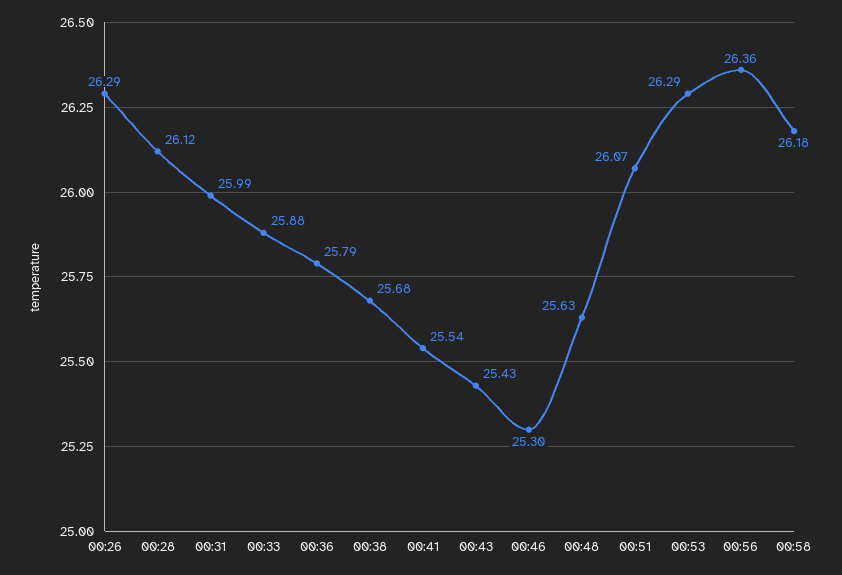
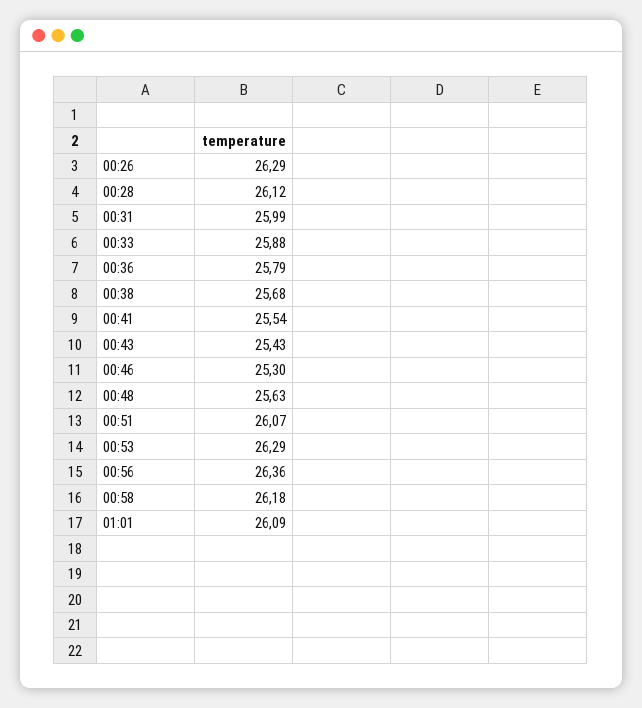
01:01: none -> 26.09

